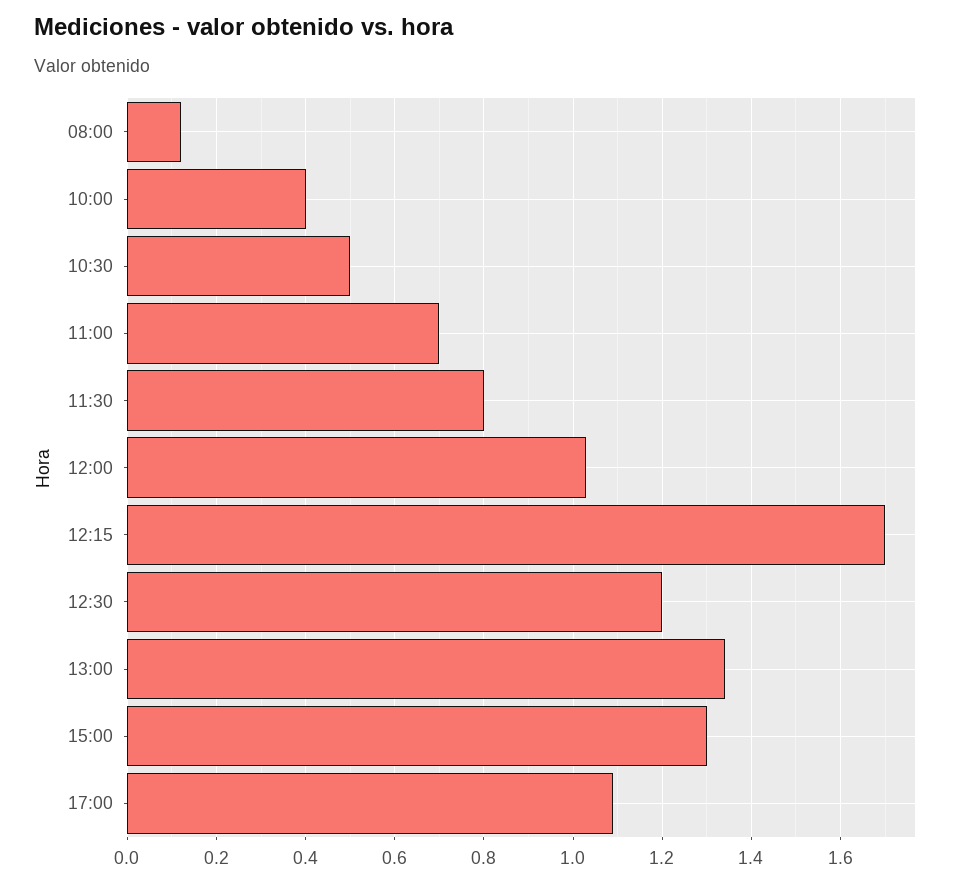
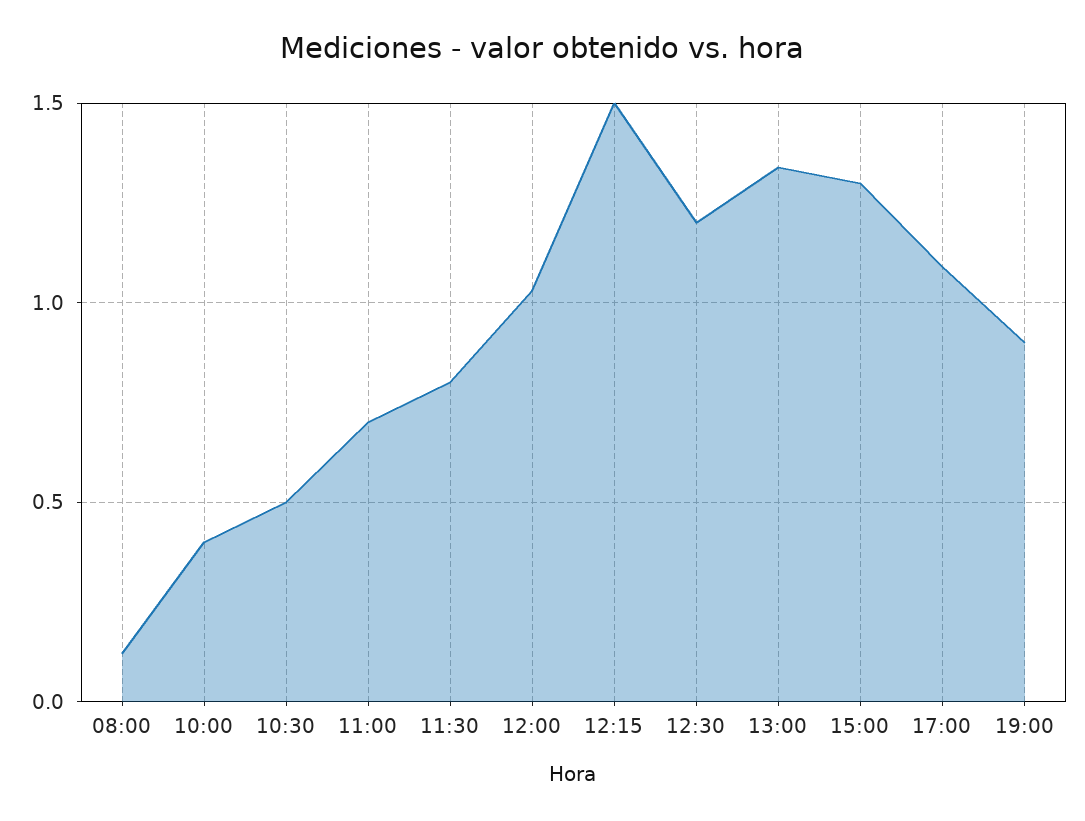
12:15: 1.7 -> 1.5
19:00: none -> 0.9

